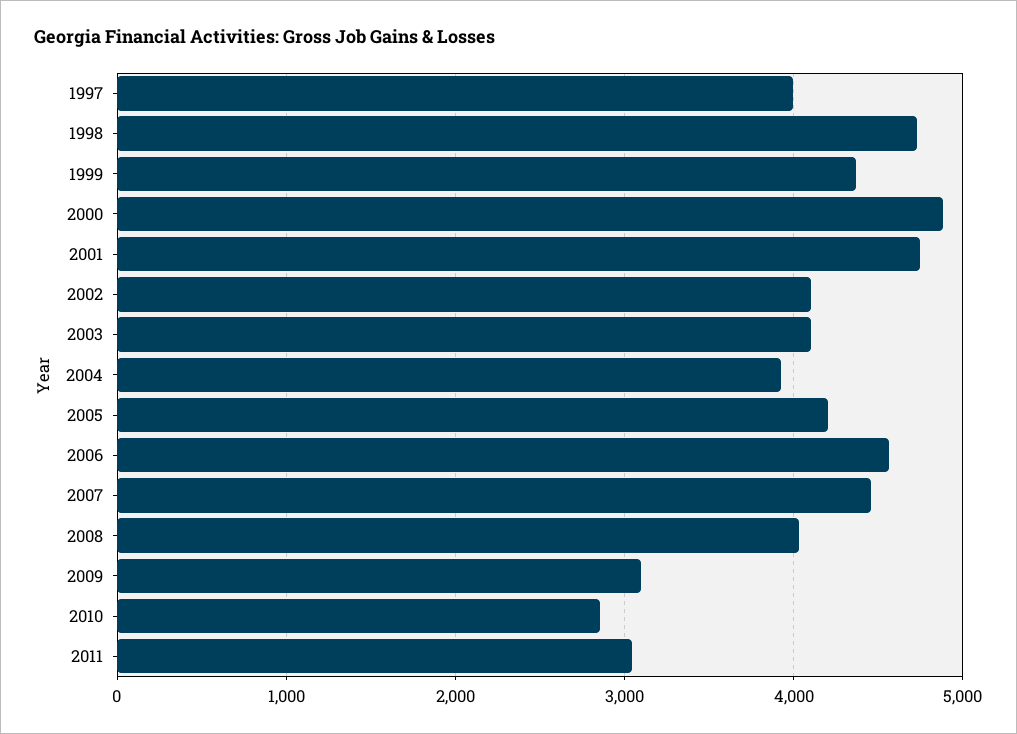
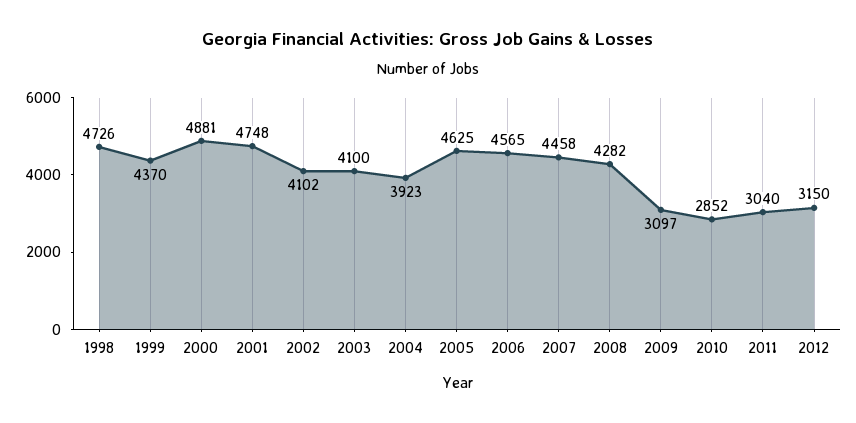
1997: 4000 -> none
2005: 4200 -> 4625
2008: 4000 -> 4282
2012: none -> 3150

